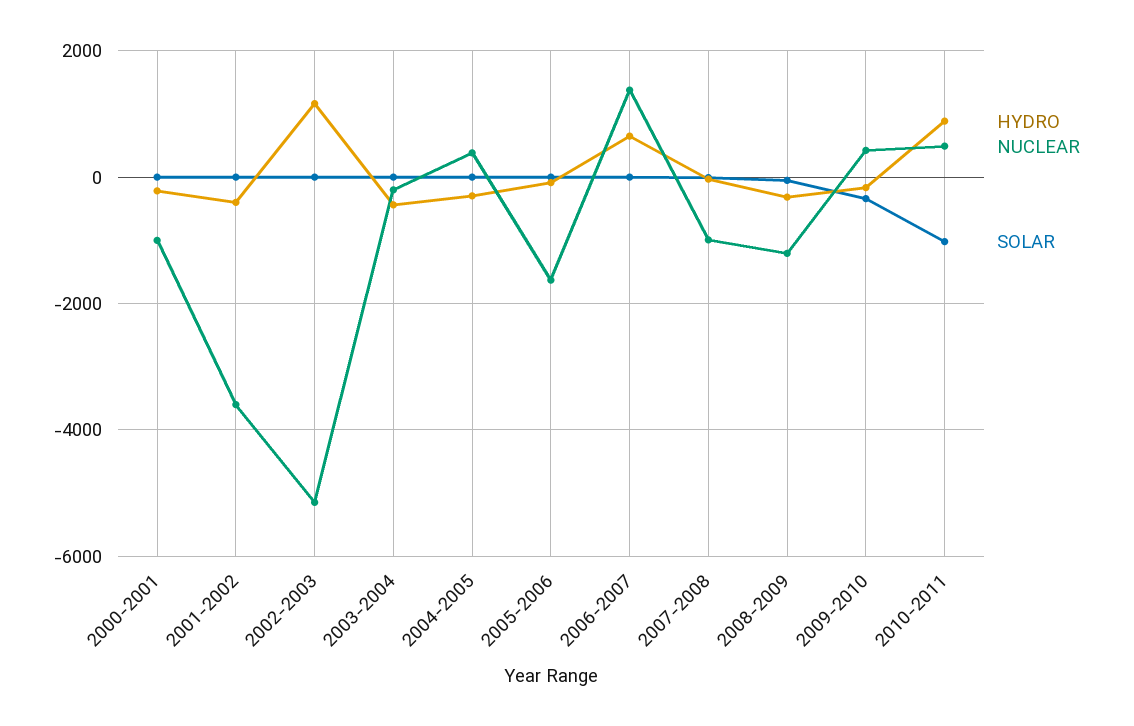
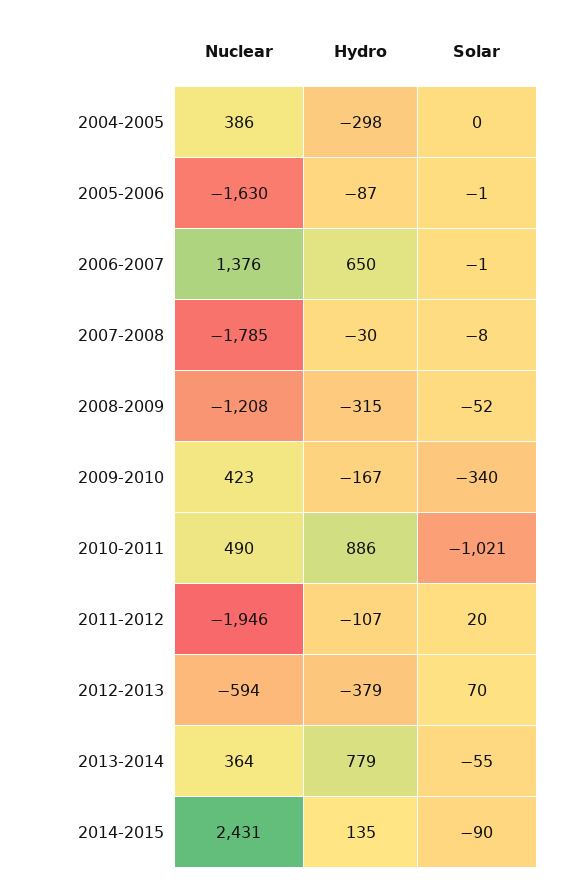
HYDRO, 2000-2001: -200 -> none
NUCLEAR, 2000-2001: -1000 -> none
SOLAR, 2000-2001: 0 -> none
HYDRO, 2001-2002: -400 -> none
NUCLEAR, 2001-2002: -3600 -> none
SOLAR, 2001-2002: 0 -> none
HYDRO, 2002-2003: 1200 -> none
NUCLEAR, 2002-2003: -5200 -> none
SOLAR, 2002-2003: 0 -> none
HYDRO, 2003-2004: -400 -> none
NUCLEAR, 2003-2004: -200 -> none
SOLAR, 2003-2004: 0 -> none
NUCLEAR, 2007-2008: -1000 -> -1785
NUCLEAR, 2011-2012: none -> -1946
HYDRO, 2011-2012: none -> -107
SOLAR, 2011-2012: none -> 20
NUCLEAR, 2012-2013: none -> -594
HYDRO, 2012-2013: none -> -379
SOLAR, 2012-2013: none -> 70
NUCLEAR, 2013-2014: none -> 364
HYDRO, 2013-2014: none -> 779
SOLAR, 2013-2014: none -> -55
NUCLEAR, 2014-2015: none -> 2431
HYDRO, 2014-2015: none -> 135
SOLAR, 2014-2015: none -> -90

